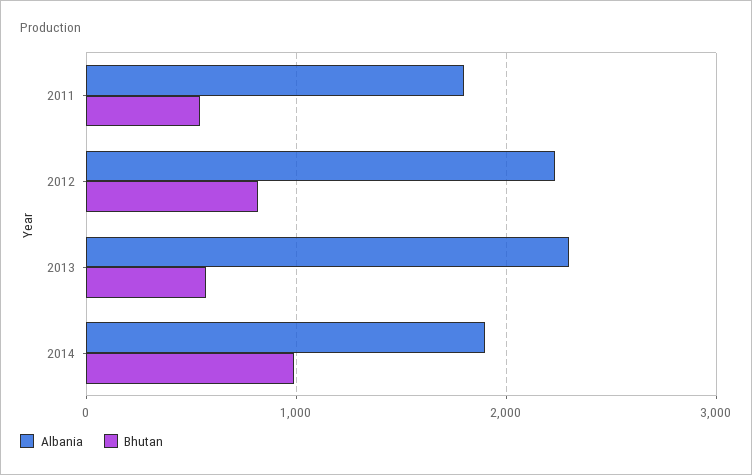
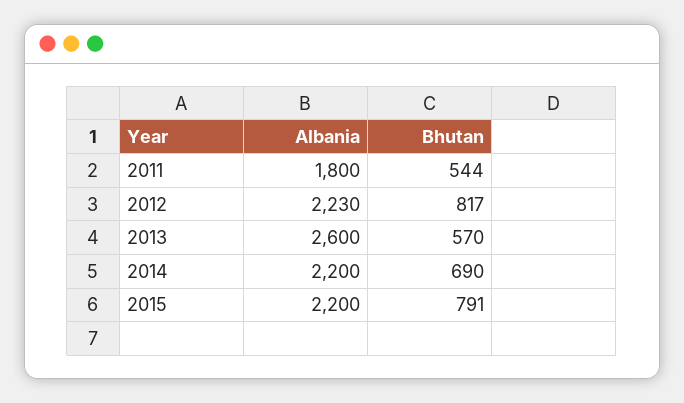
Albania, 2013: 2300 -> 2600
Albania, 2014: 1900 -> 2200
Bhutan, 2014: 1000 -> 690
Albania, 2015: none -> 2200
Bhutan, 2015: none -> 791

